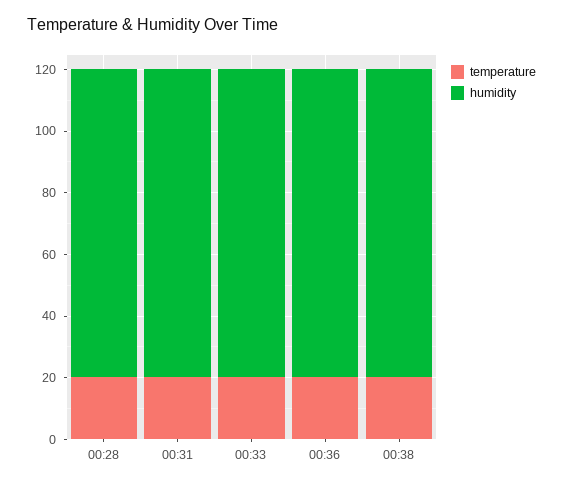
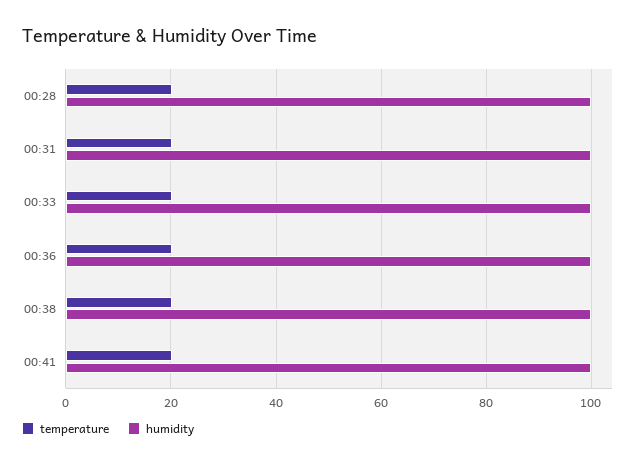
temperature, 00:41: none -> 20
humidity, 00:41: none -> 100

